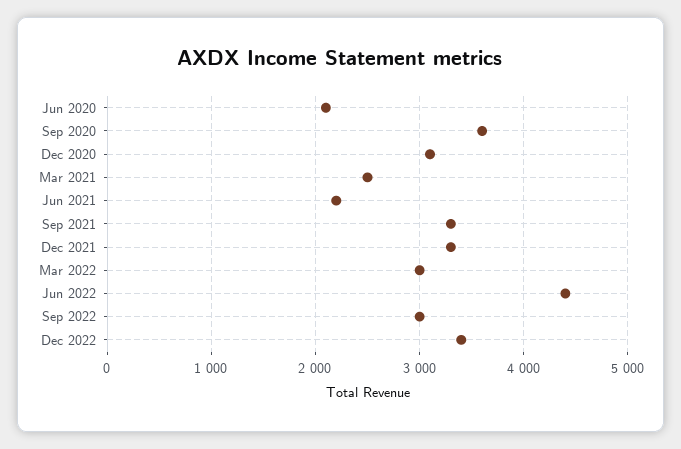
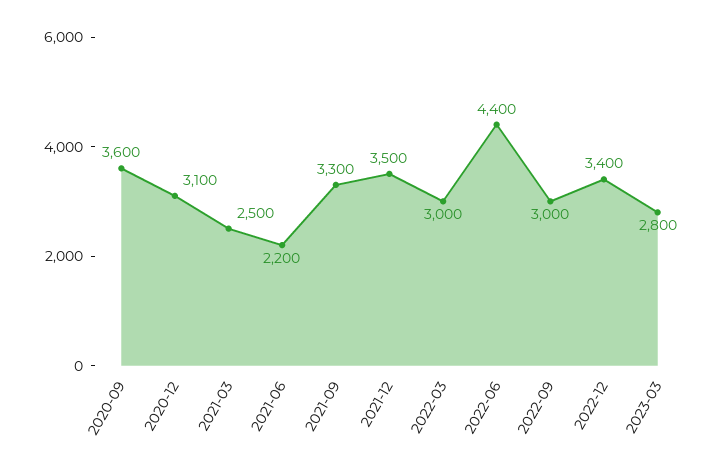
Jun 2020: 2100 -> none
Dec 2021: 3300 -> 3500
2023-03: none -> 2800

